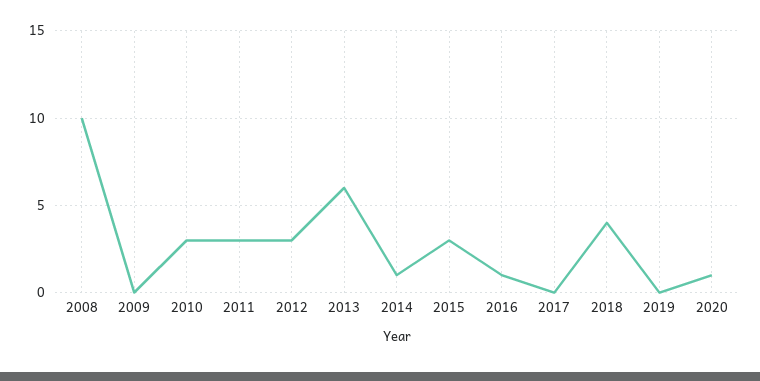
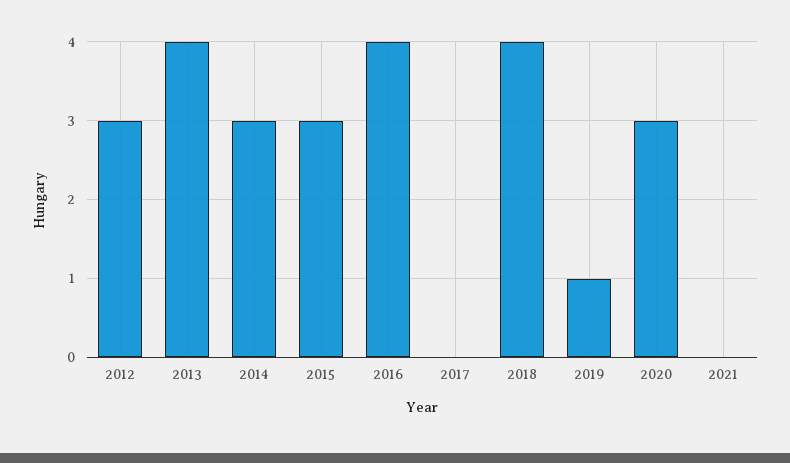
2008: 10 -> none
2009: 0 -> none
2010: 3 -> none
2011: 3 -> none
2013: 6 -> 4
2014: 1 -> 3
2016: 1 -> 4
2019: 0 -> 1
2020: 1 -> 3
2021: none -> 0

